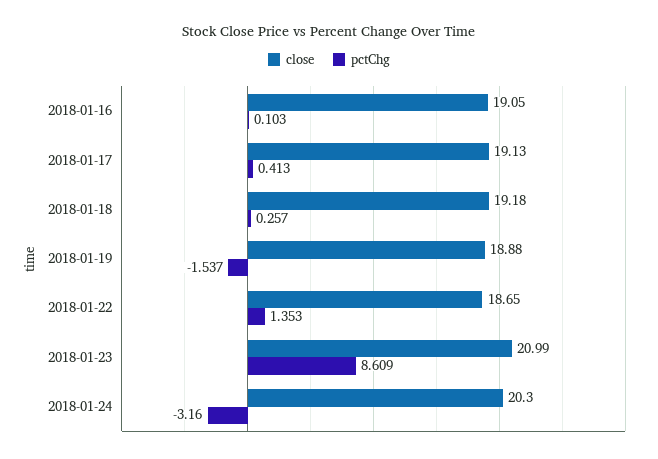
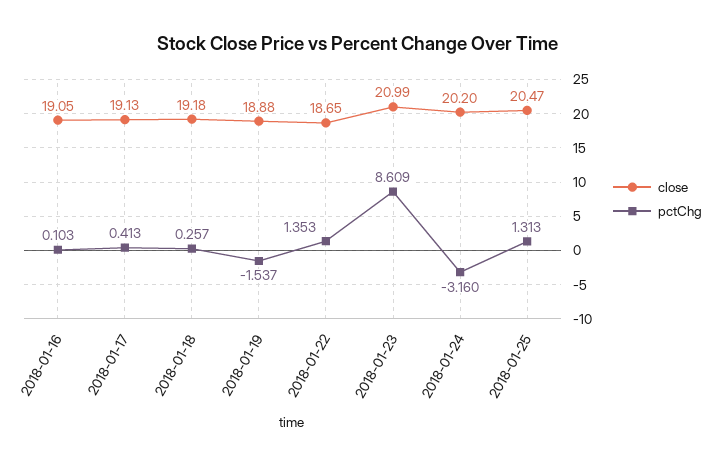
close, 2018-01-24: 20.3 -> 20.2
close, 2018-01-25: none -> 20.47
pctChg, 2018-01-25: none -> 1.313

